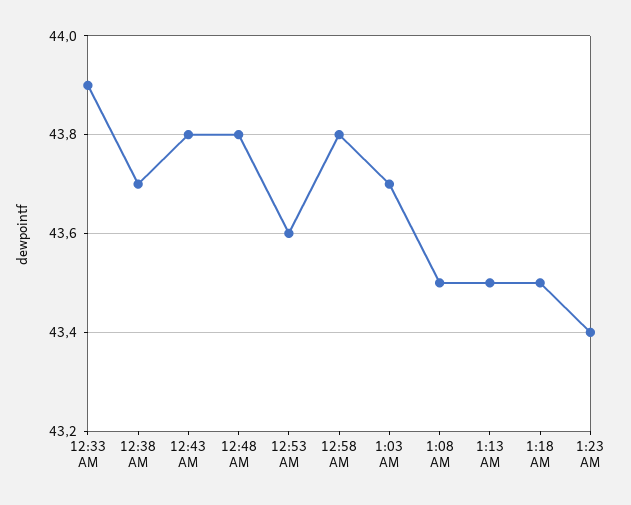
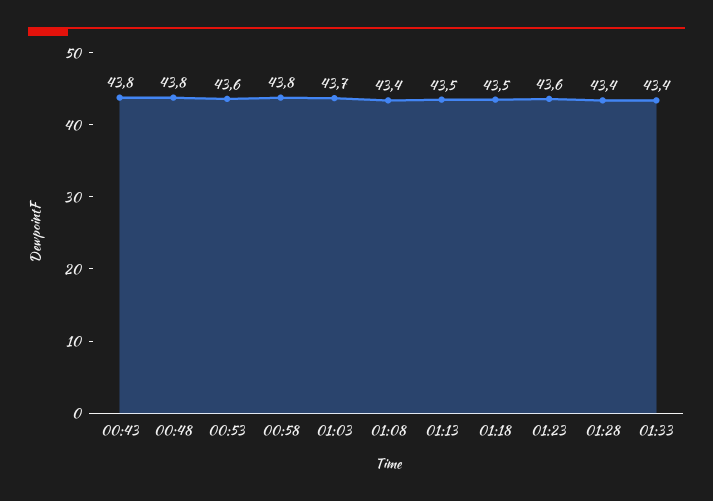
12:33 AM: 43.9 -> none
12:38 AM: 43.7 -> none
1:08 AM: 43.5 -> 43.4
1:23 AM: 43.4 -> 43.6
01:28: none -> 43.4
01:33: none -> 43.4

